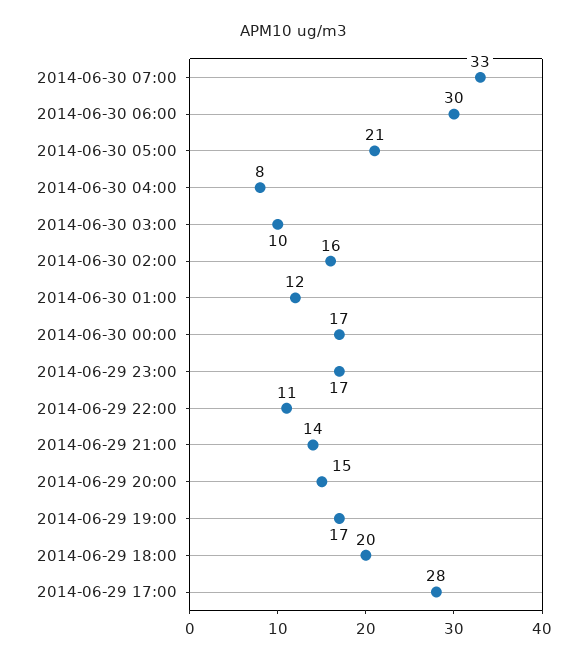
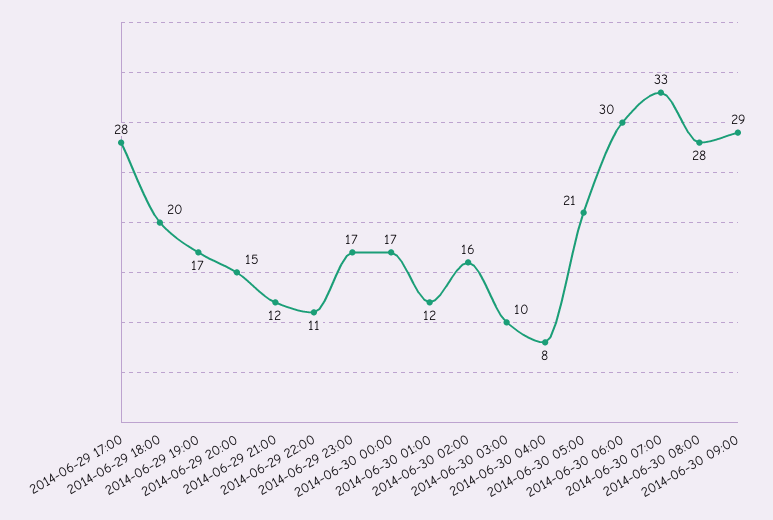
2014-06-29 21:00: 14 -> 12
2014-06-30 08:00: none -> 28
2014-06-30 09:00: none -> 29

